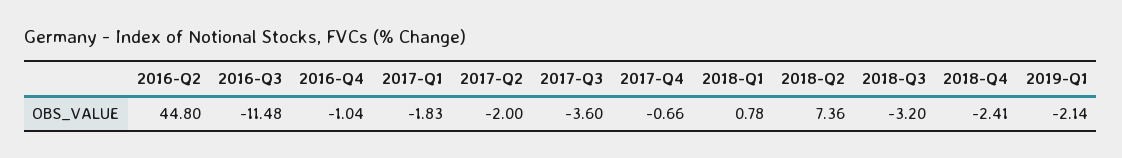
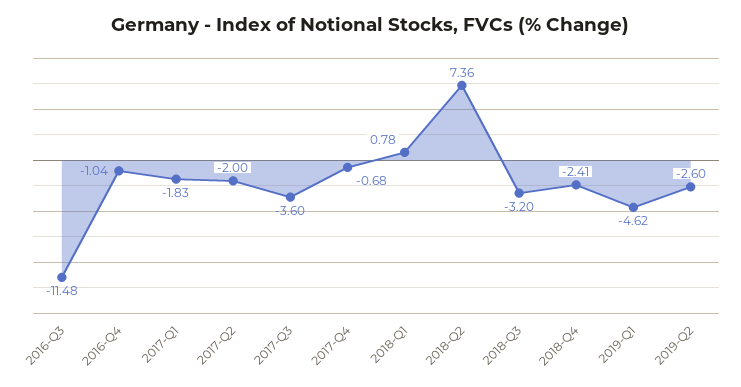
2016-Q2: 44.8 -> none
2017-Q4: -0.66 -> -0.68
2019-Q1: -2.14 -> -4.62
2019-Q2: none -> -2.6

